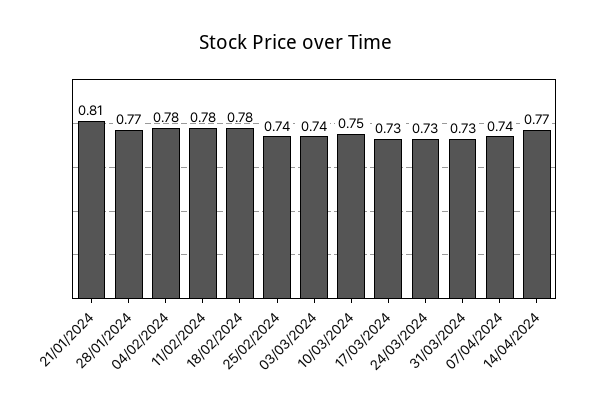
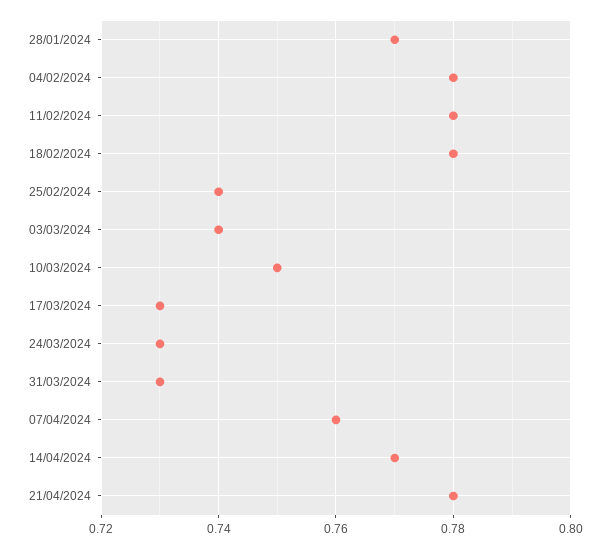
21/01/2024: 0.81 -> none
07/04/2024: 0.74 -> 0.76
21/04/2024: none -> 0.78

